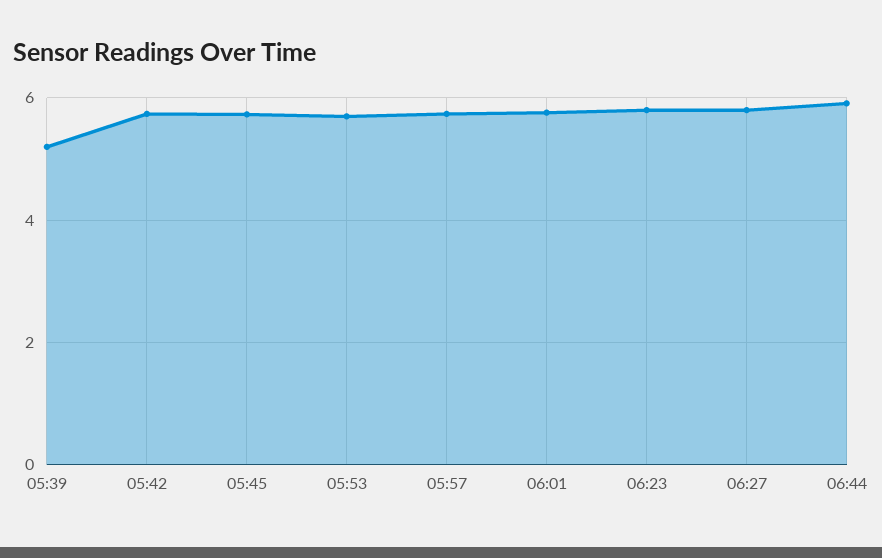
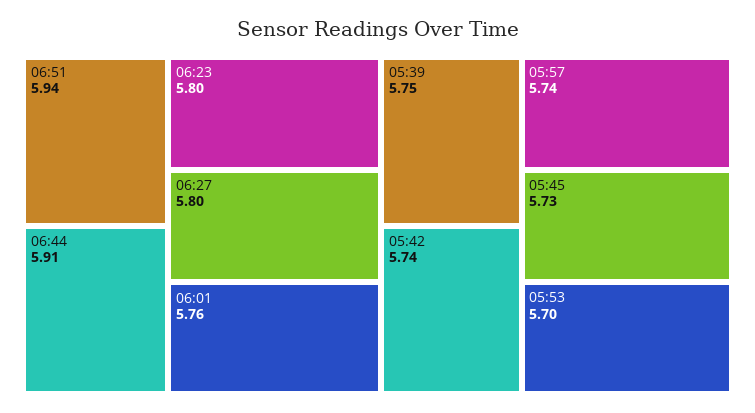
05:39: 5.2 -> 5.75
06:51: none -> 5.94

